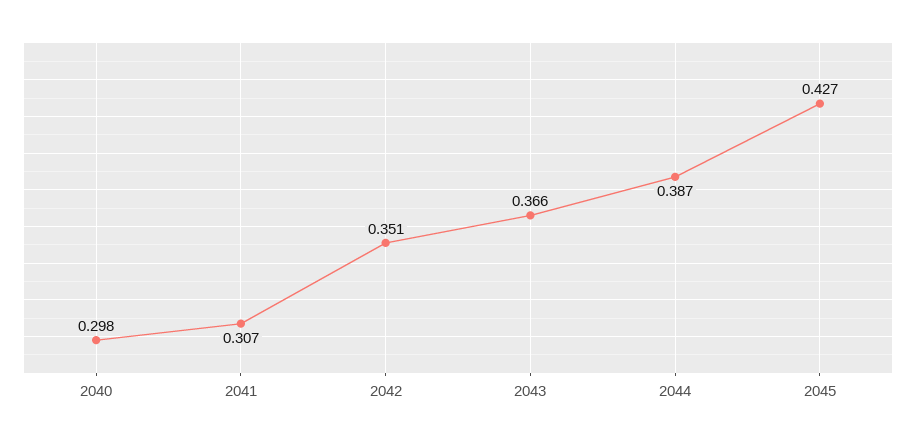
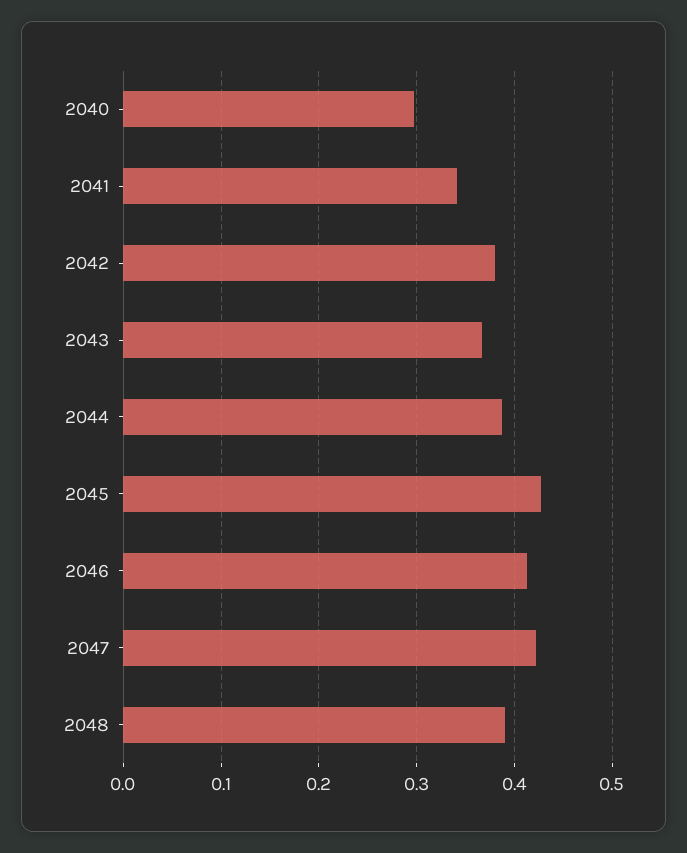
2041: 0.307 -> 0.34
2042: 0.351 -> 0.38
2046: none -> 0.41
2047: none -> 0.42
2048: none -> 0.39

